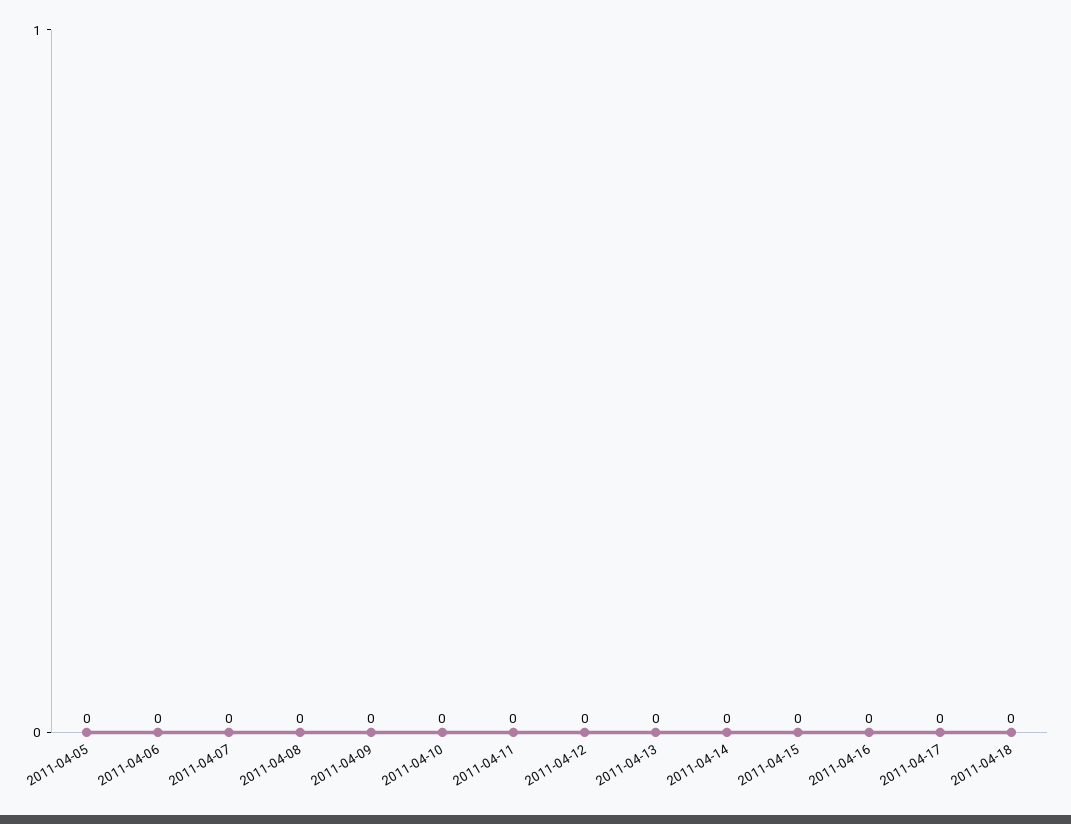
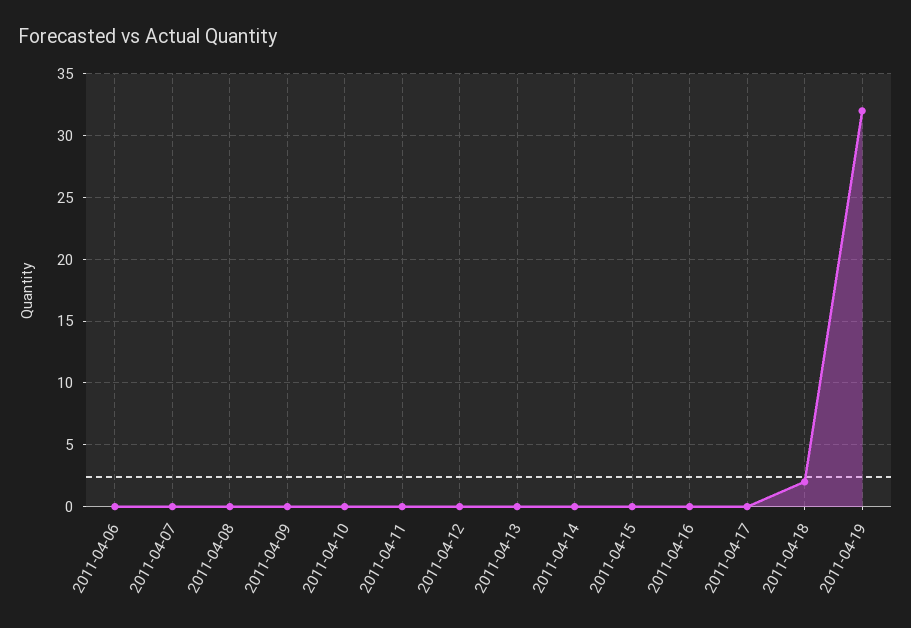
2011-04-05: 0 -> none
2011-04-18: 0 -> 2
2011-04-19: none -> 32

